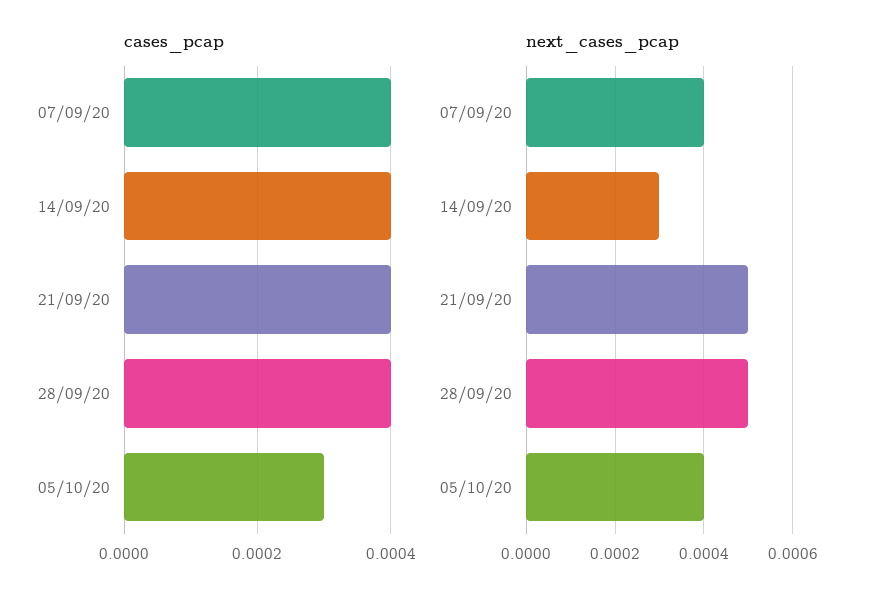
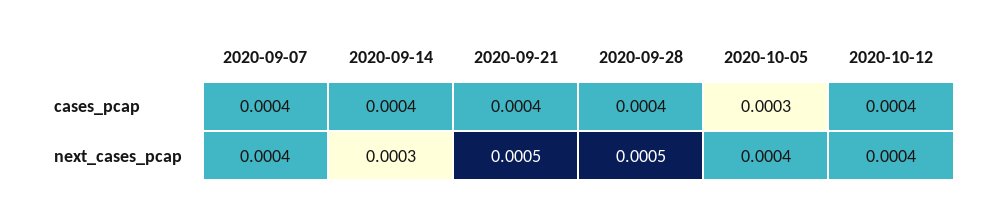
cases_pcap, 2020-10-12: none -> 0.0004
next_cases_pcap, 2020-10-12: none -> 0.0004

